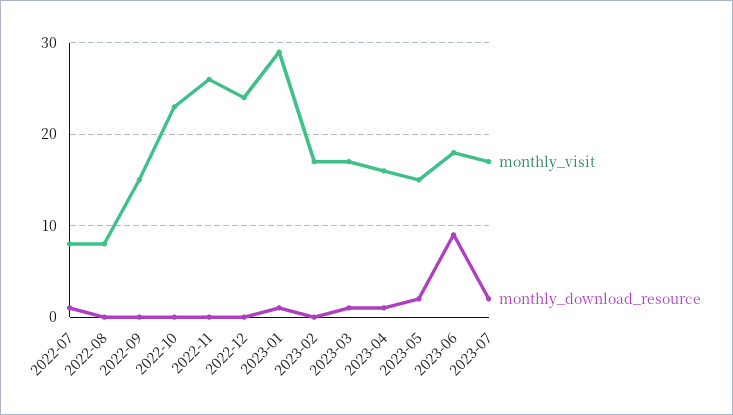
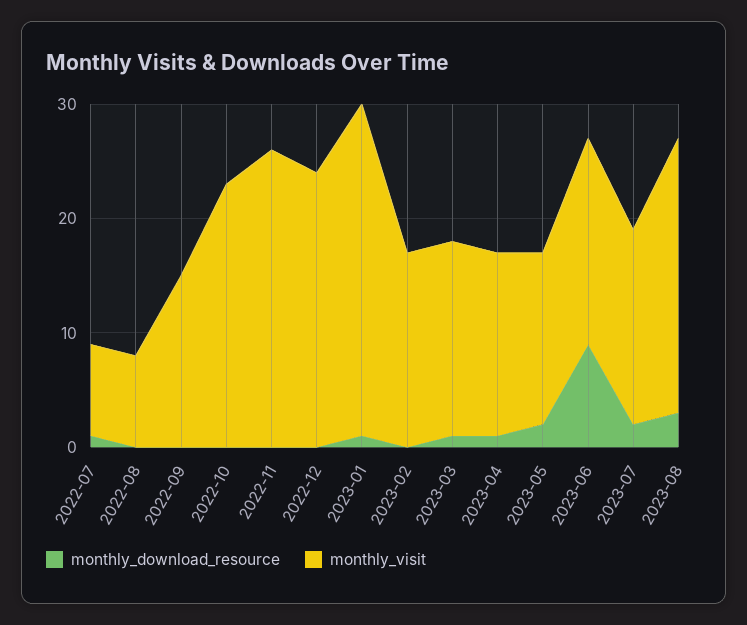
monthly_download_resource, 2023-08: none -> 3
monthly_visit, 2023-08: none -> 24

